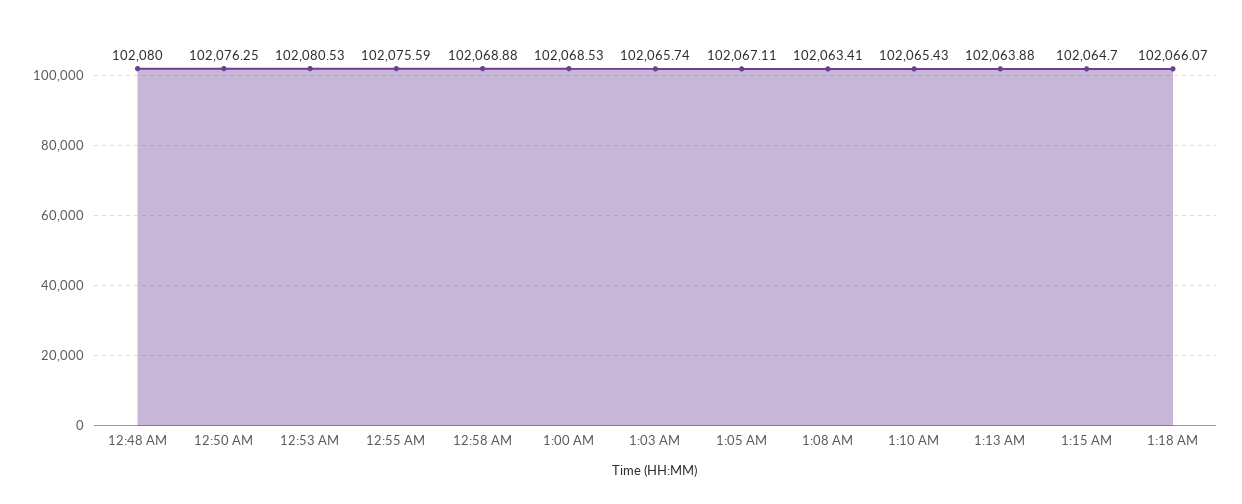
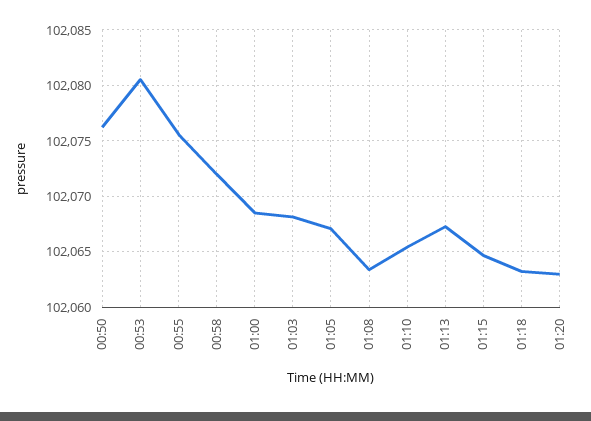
12:48 AM: 102080 -> none
12:58 AM: 102068.88 -> 102072
1:03 AM: 102065.74 -> 102068
1:13 AM: 102063.88 -> 102067
1:18 AM: 102066.07 -> 102063
01:20: none -> 102063

